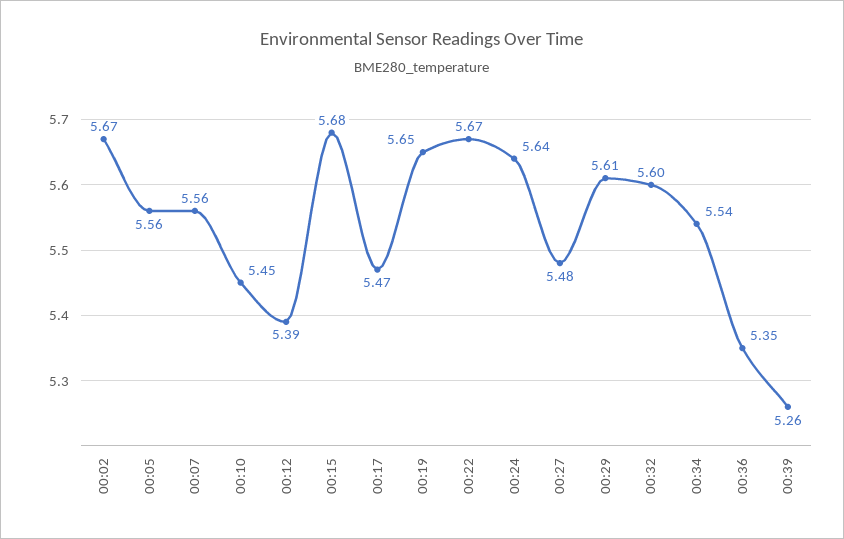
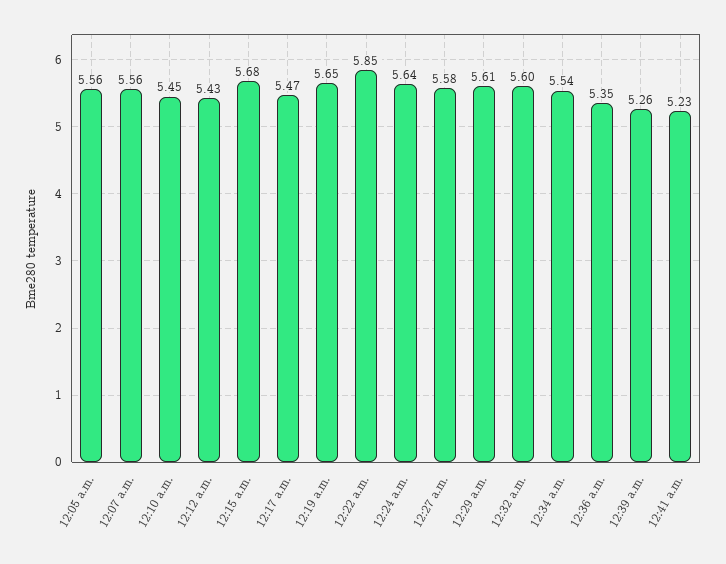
00:02: 5.67 -> none
00:12: 5.39 -> 5.43
00:22: 5.67 -> 5.85
00:27: 5.48 -> 5.58
12:41 a.m.: none -> 5.23

